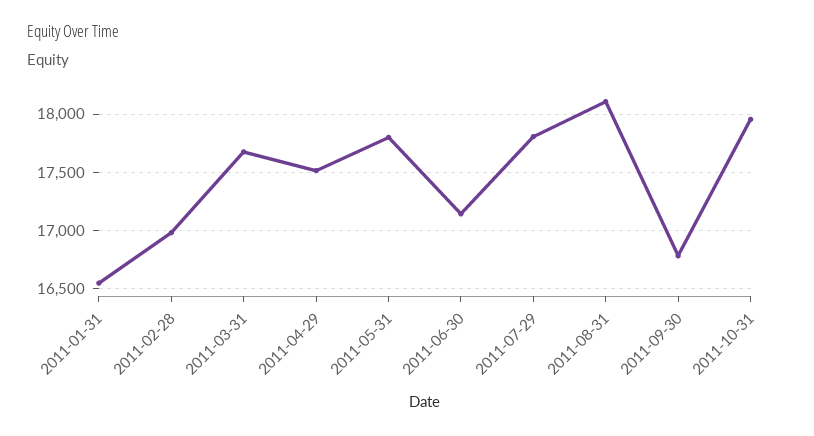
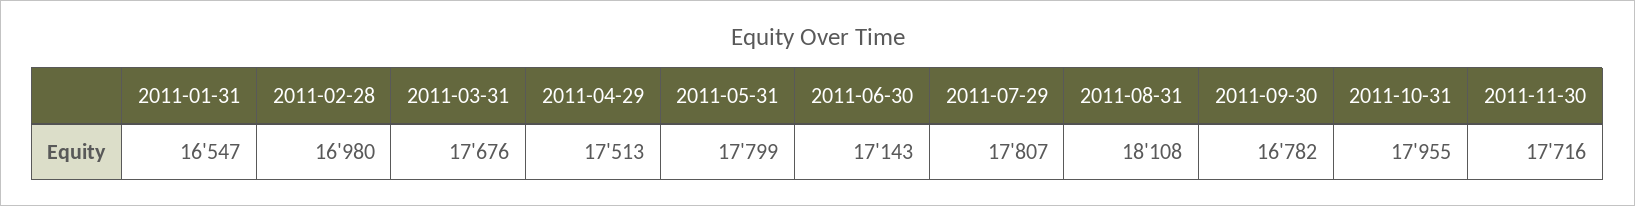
2011-11-30: none -> 17716

